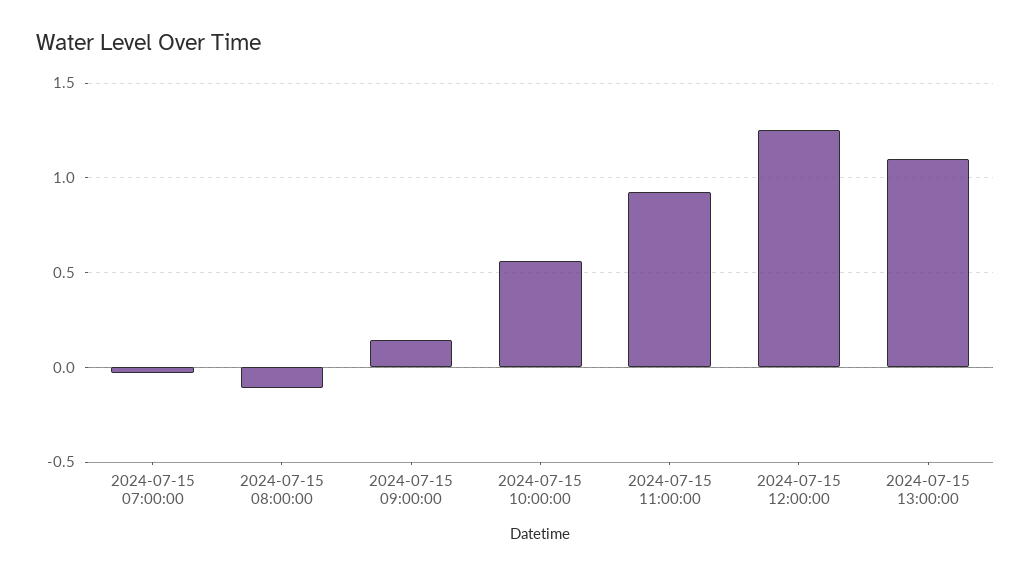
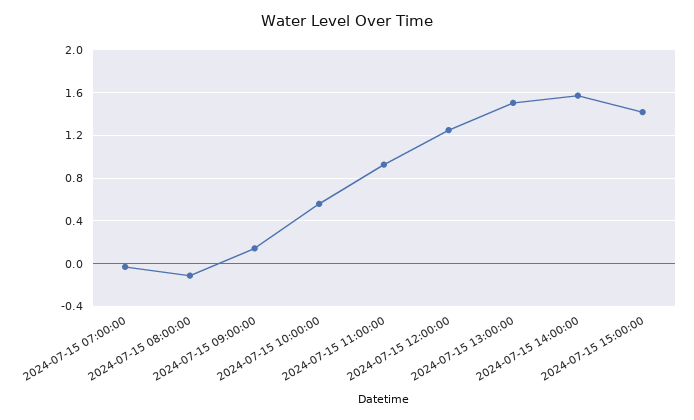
2024-07-15 13:00:00: 1.1 -> 1.5
2024-07-15 14:00:00: none -> 1.6
2024-07-15 15:00:00: none -> 1.4

